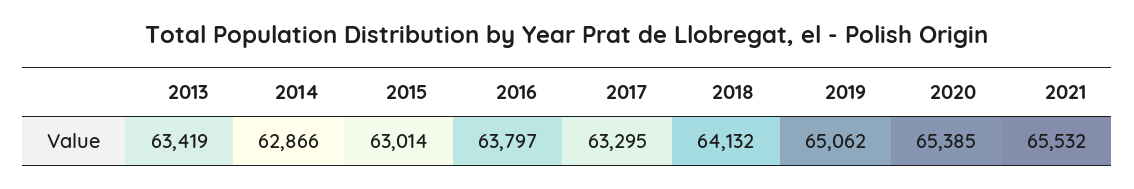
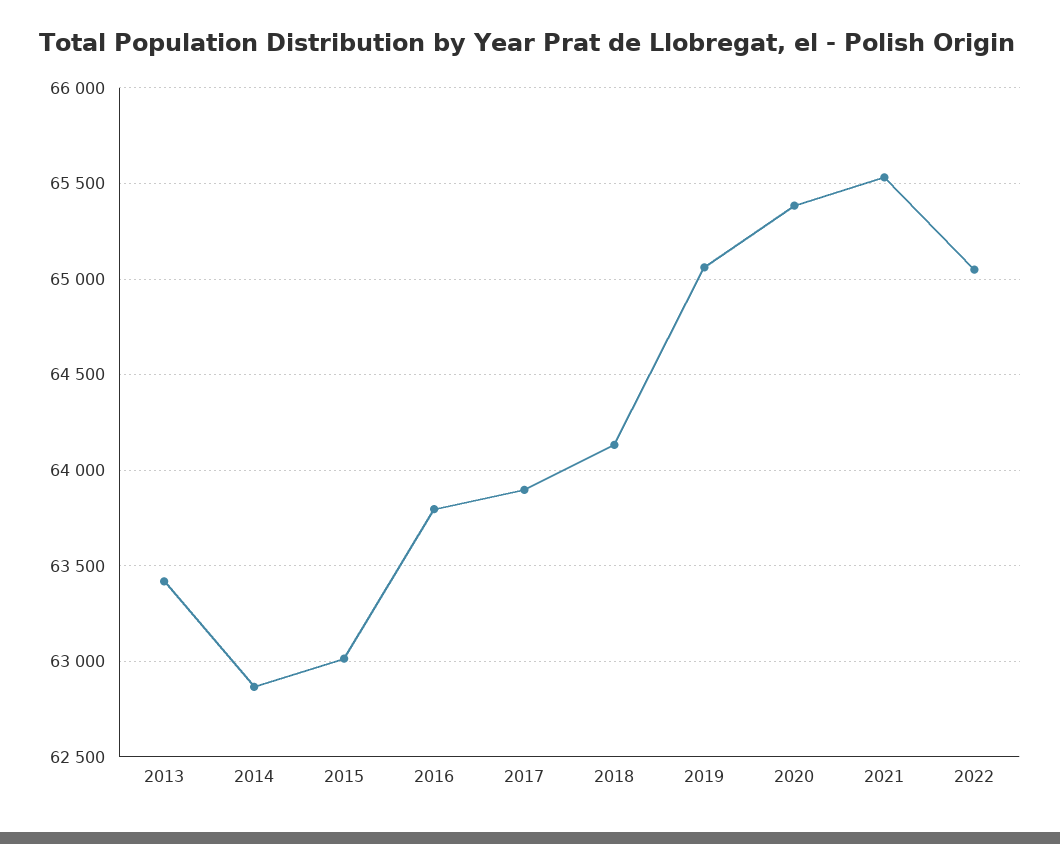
2017: 63295 -> 63900
2022: none -> 65050

